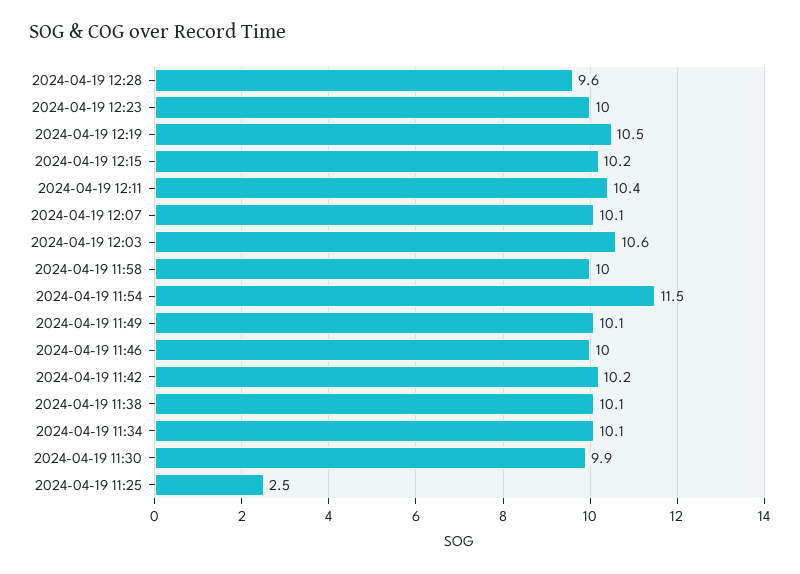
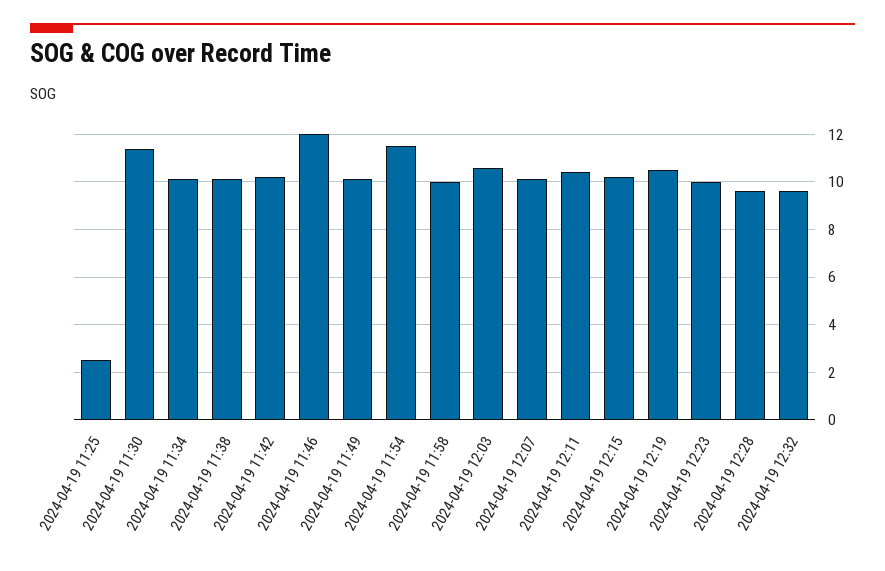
2024-04-19 11:46: 10 -> 12
2024-04-19 11:30: 9.9 -> 11.5
2024-04-19 12:32: none -> 9.5

